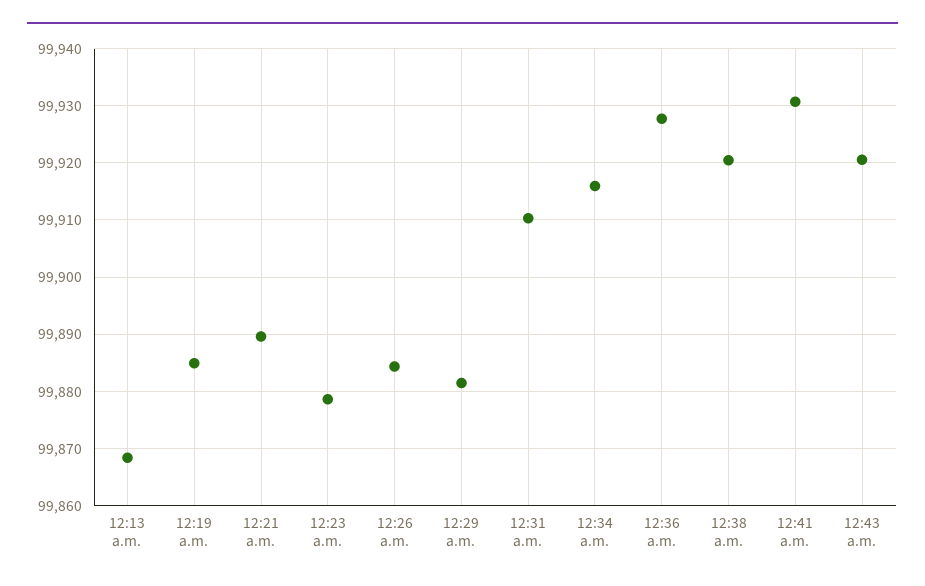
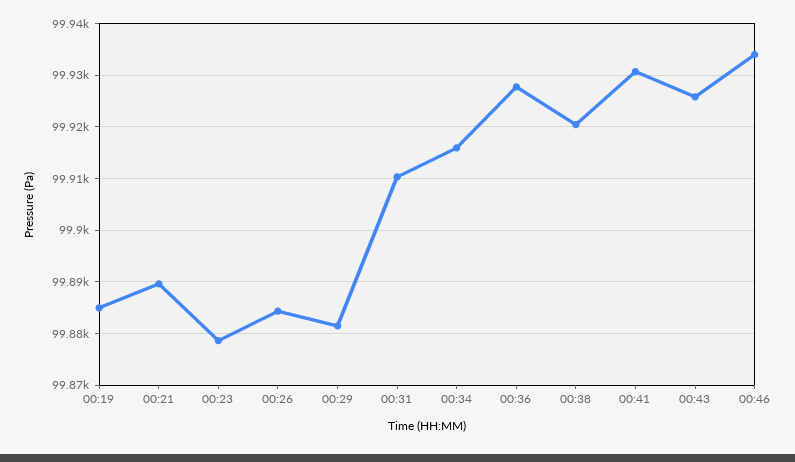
12:13 a.m.: 99868 -> none
12:43 a.m.: 99920 -> 99926
00:46: none -> 99934

